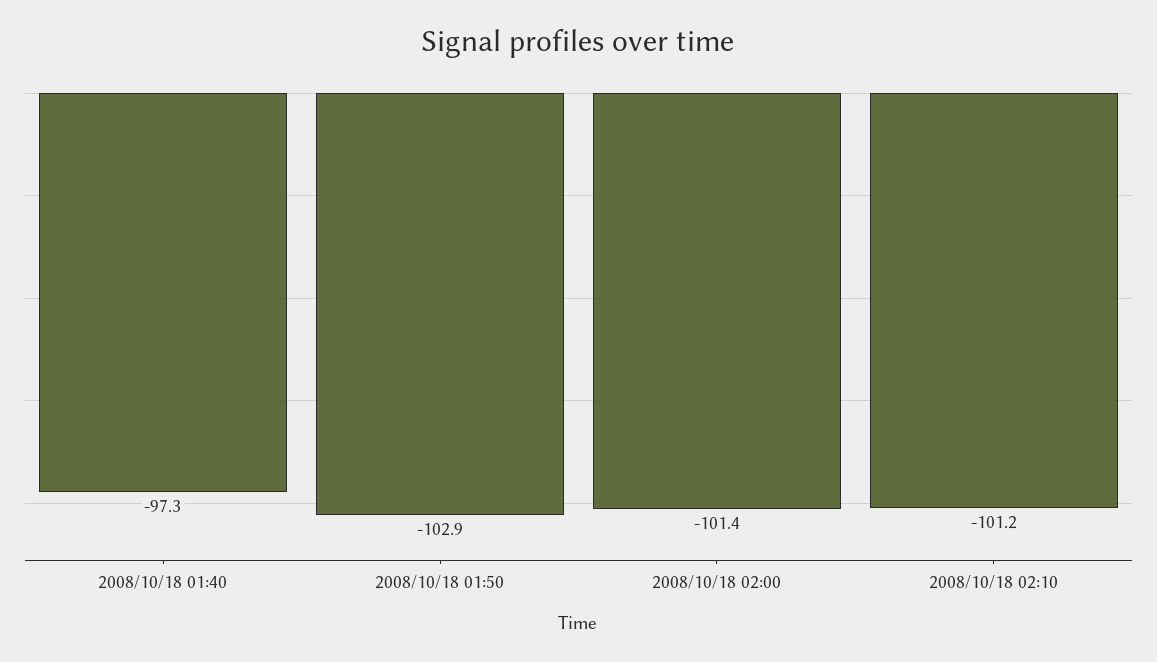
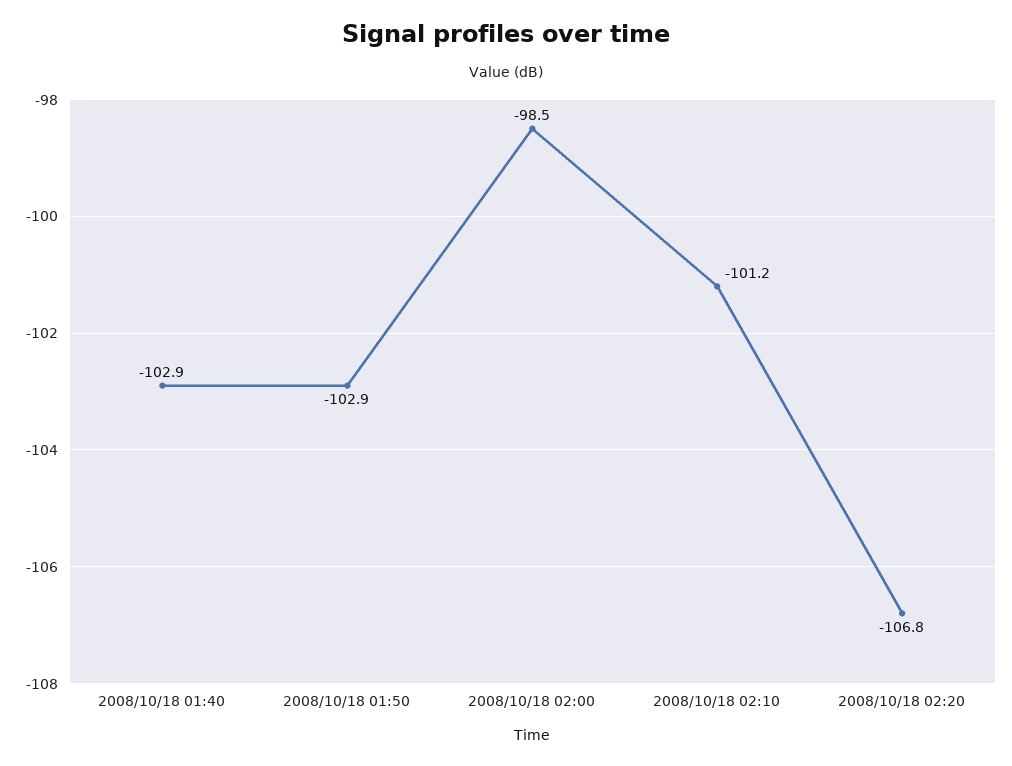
2008/10/18 01:40: -97.3 -> -102.9
2008/10/18 02:00: -101.4 -> -98.5
2008/10/18 02:20: none -> -106.8

